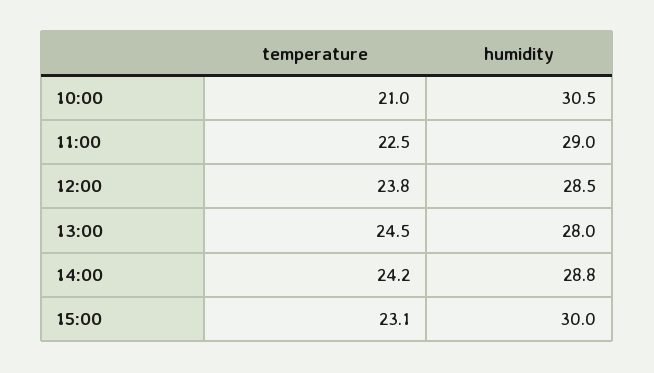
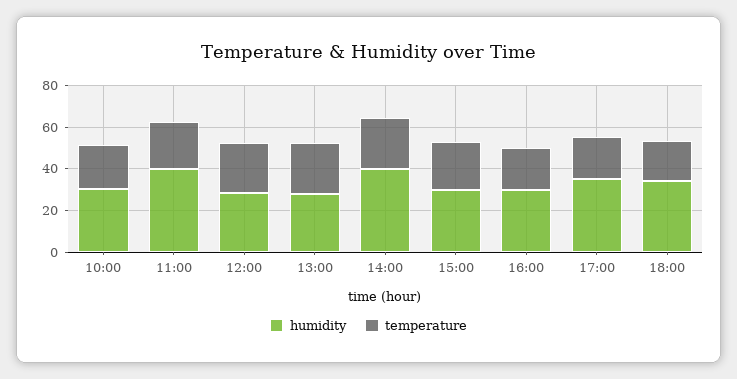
humidity, 11:00: 29 -> 40
humidity, 14:00: 28.8 -> 40
humidity, 16:00: none -> 30
temperature, 16:00: none -> 20
humidity, 17:00: none -> 35
temperature, 17:00: none -> 20
humidity, 18:00: none -> 35
temperature, 18:00: none -> 20

